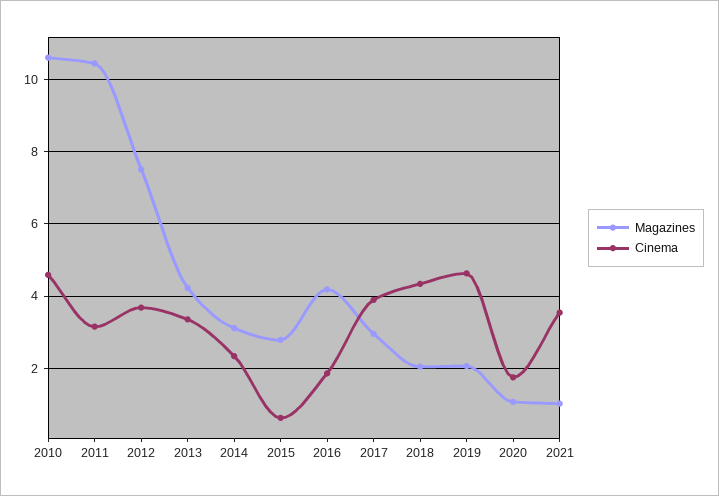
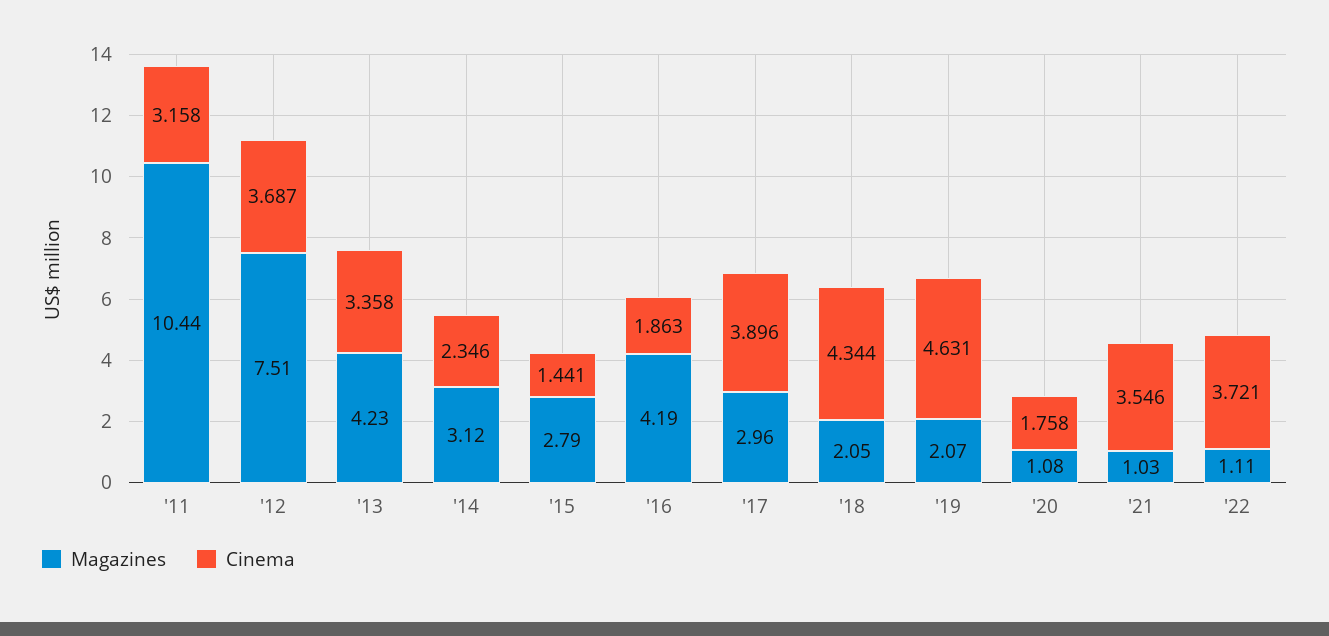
Magazines, 2010: 10.6 -> none
Cinema, 2010: 4.6 -> none
Cinema, 2015: 0.6 -> 1.441
Magazines, '22: none -> 1.11
Cinema, '22: none -> 3.721

